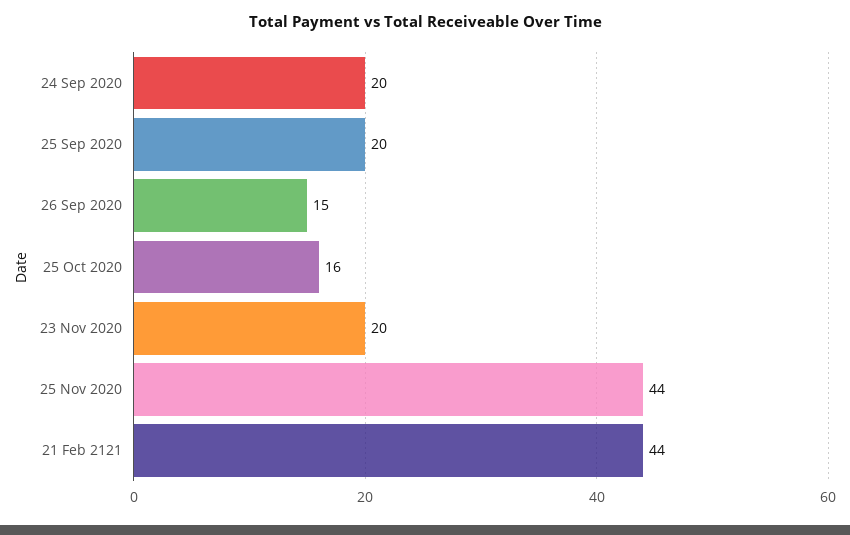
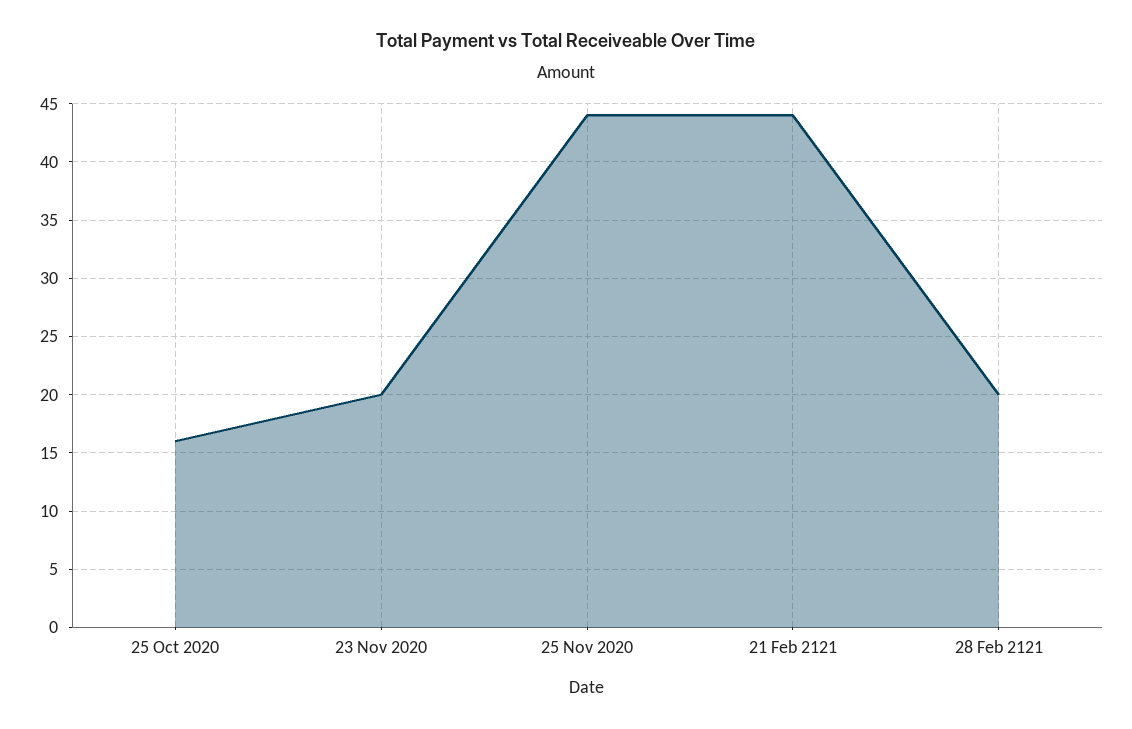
24 Sep 2020: 20 -> none
25 Sep 2020: 20 -> none
26 Sep 2020: 15 -> none
28 Feb 2121: none -> 20

